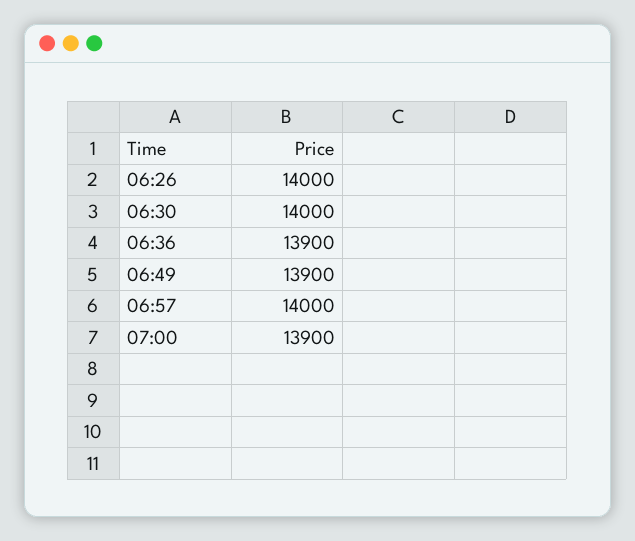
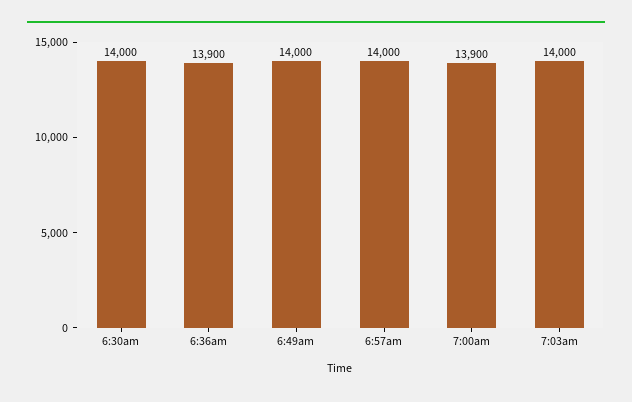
06:26: 14000 -> none
06:49: 13900 -> 14000
7:03am: none -> 14000

